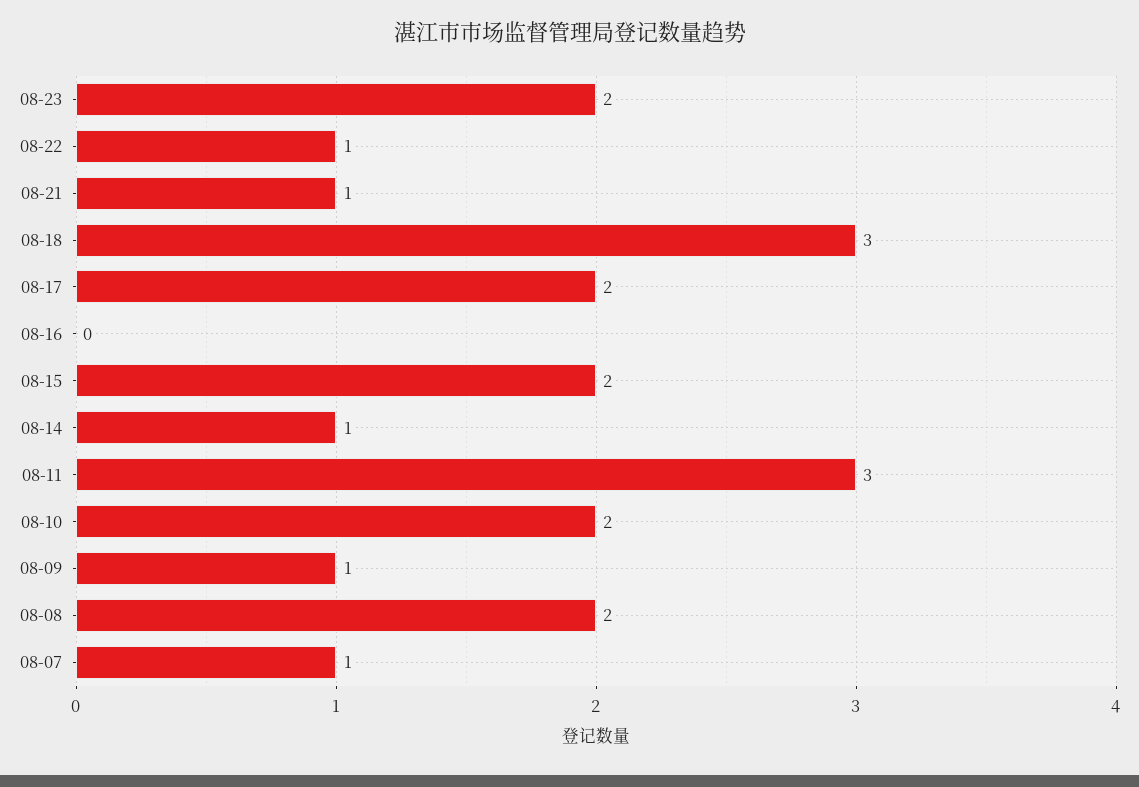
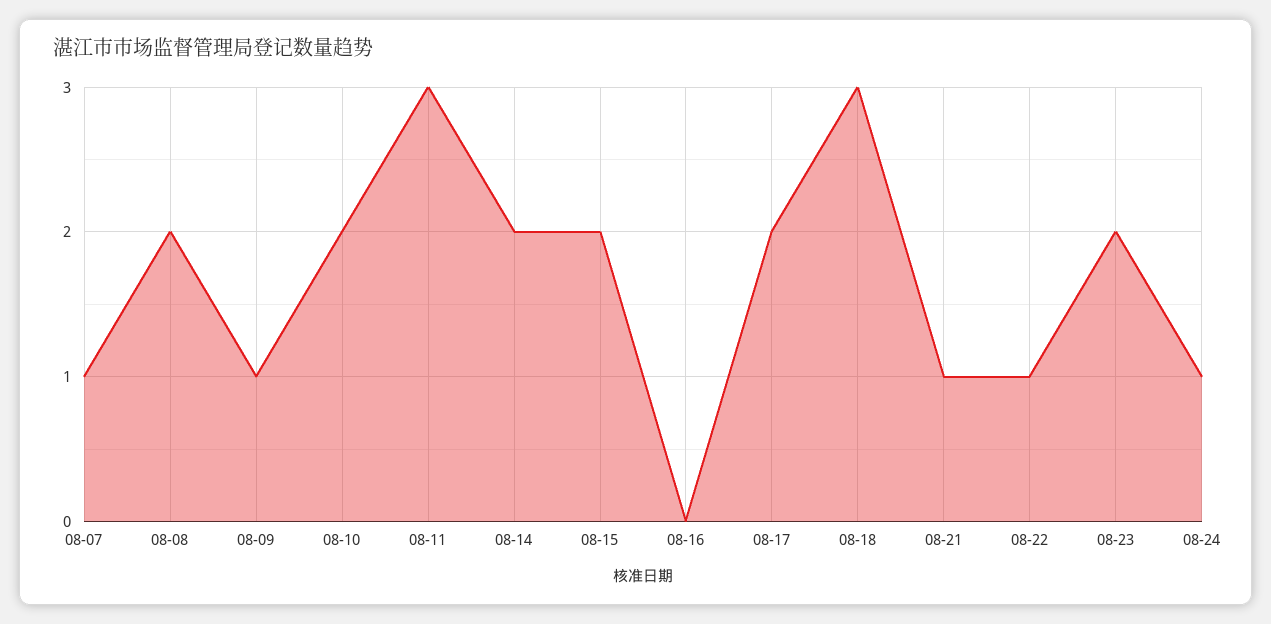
08-14: 1 -> 2
08-24: none -> 1

